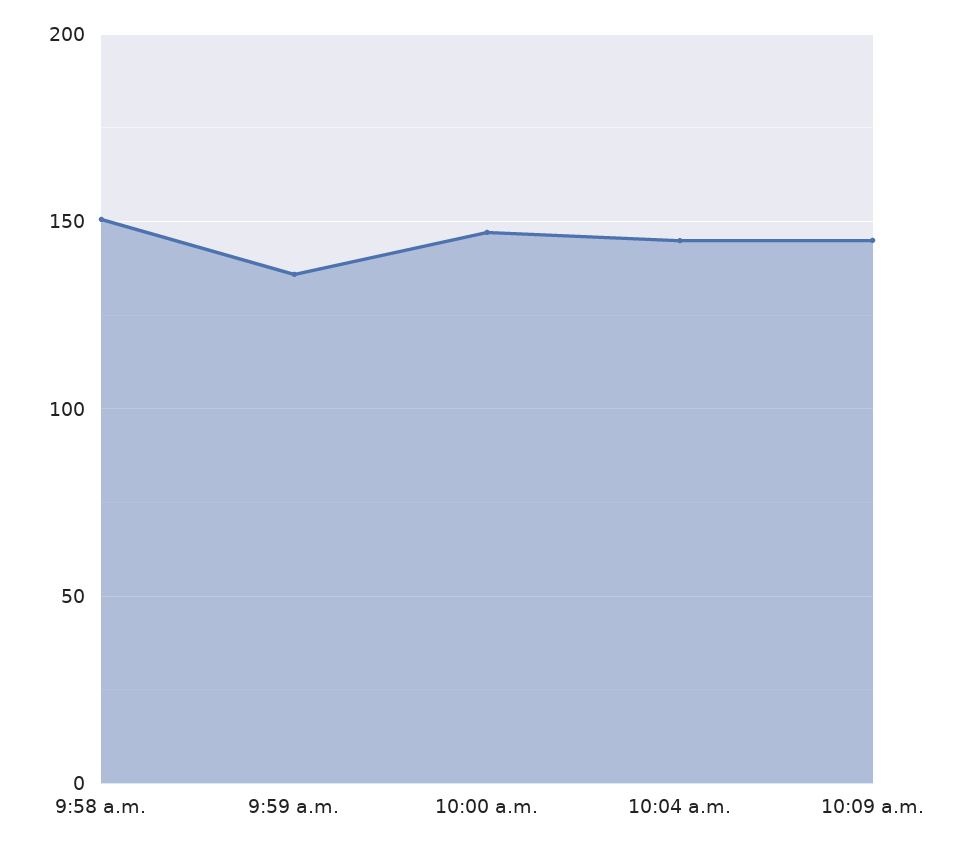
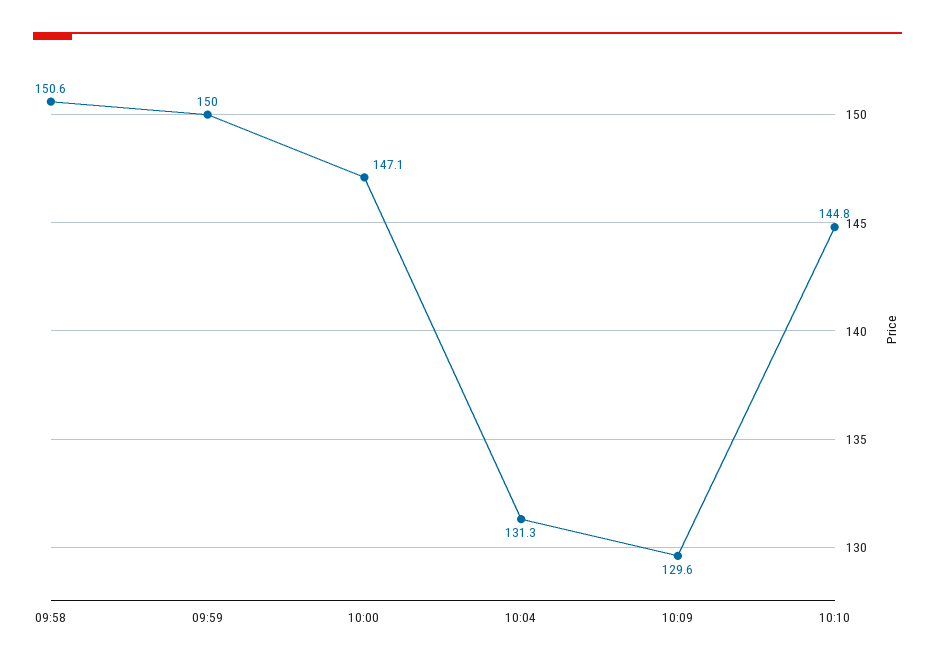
9:59 a.m.: 135 -> 150
10:04 a.m.: 145 -> 131.3
10:09 a.m.: 145 -> 129.6
10:10: none -> 144.8

